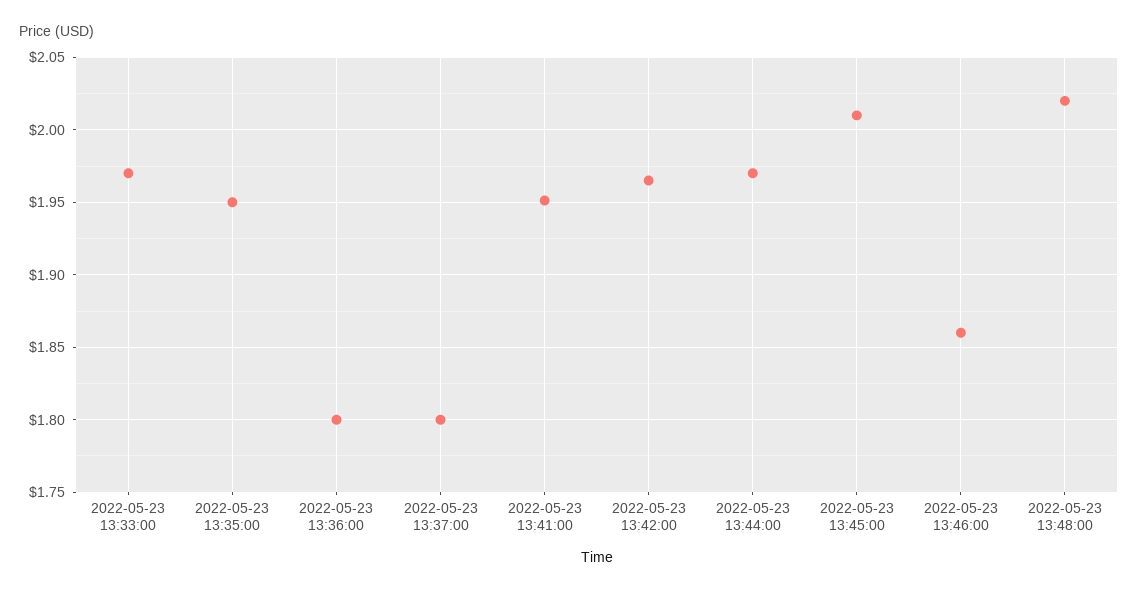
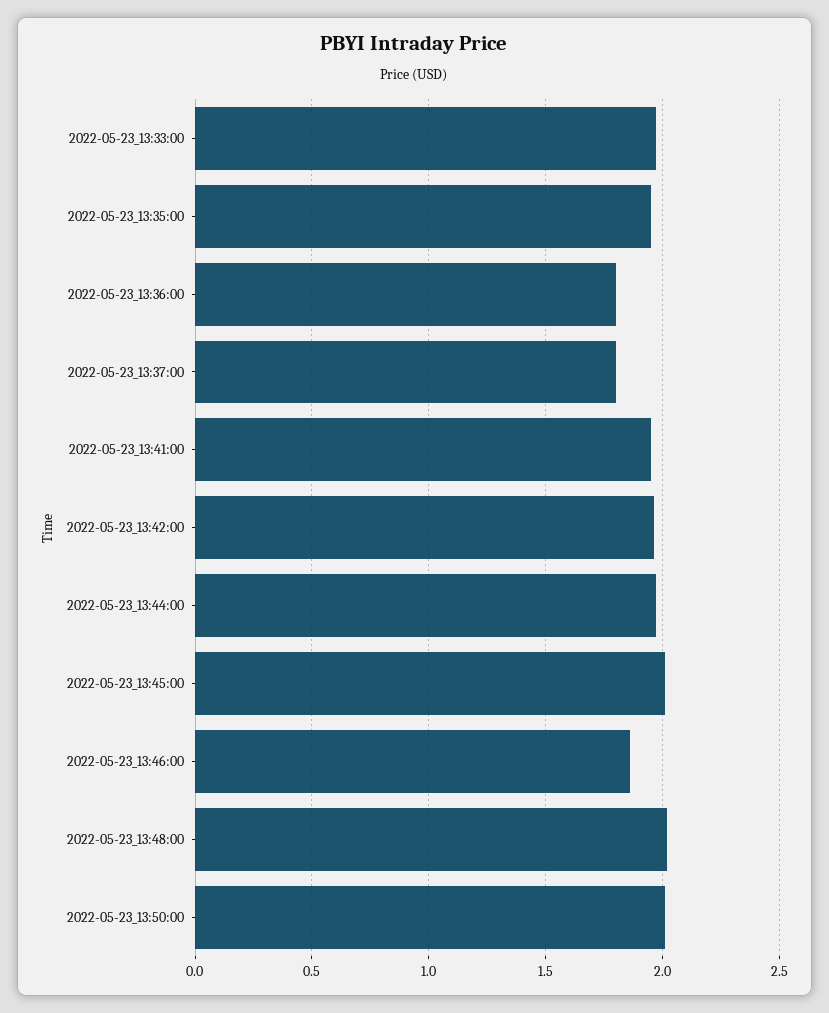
2022-05-23_13:50:00: none -> 2

